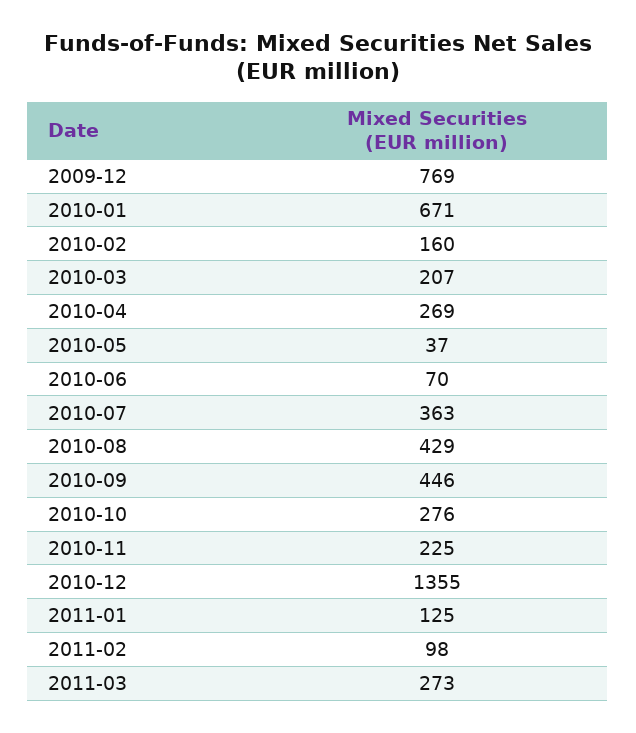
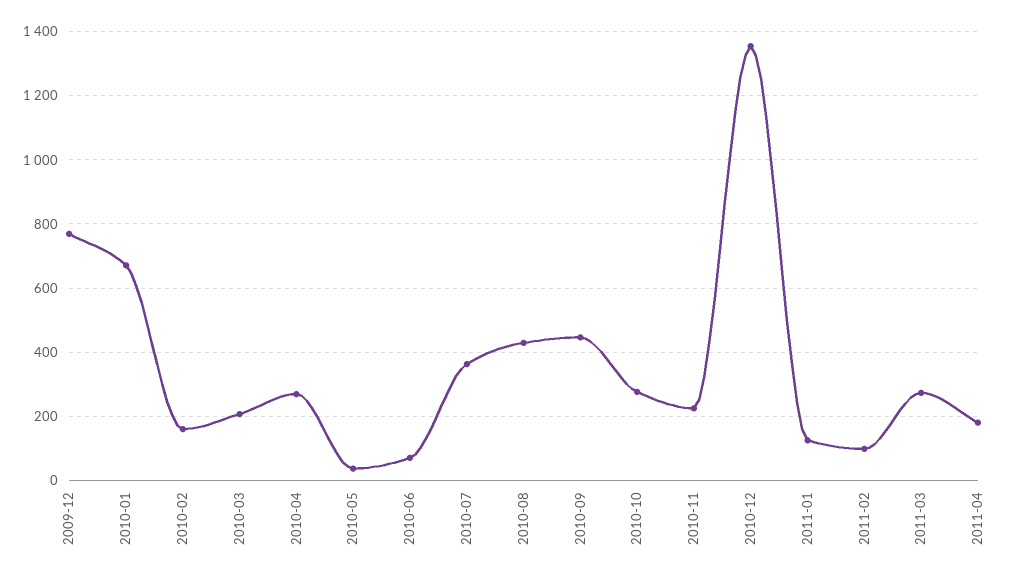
2011-04: none -> 180

